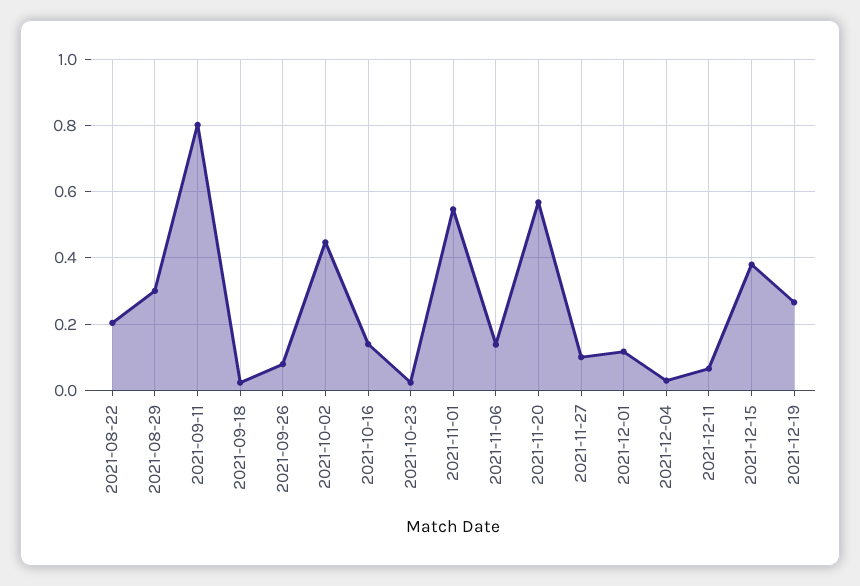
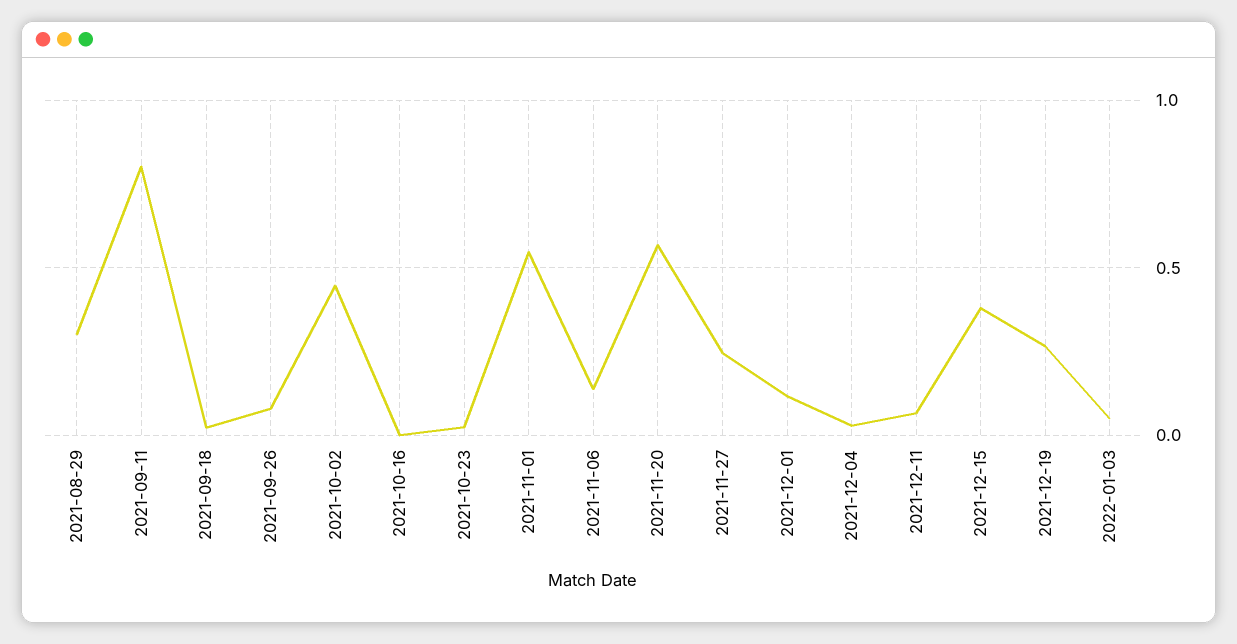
2021-08-22: 0.2 -> none
2021-10-16: 0.14 -> 0
2021-11-27: 0.1 -> 0.25
2022-01-03: none -> 0.05

